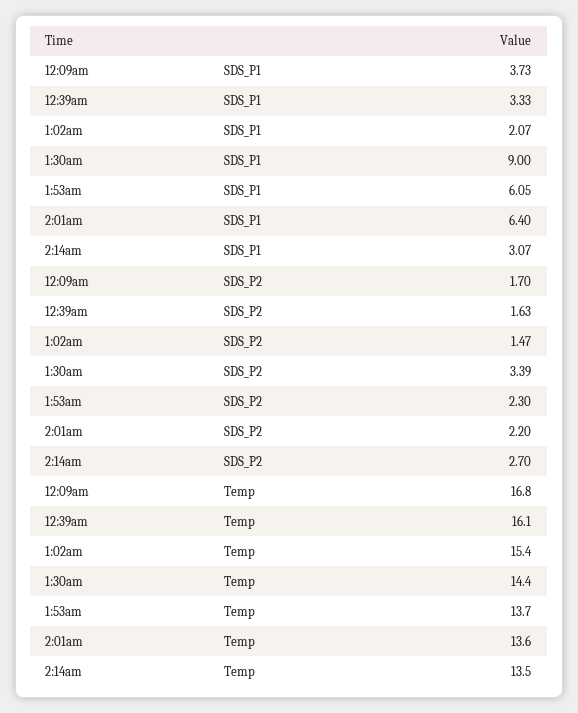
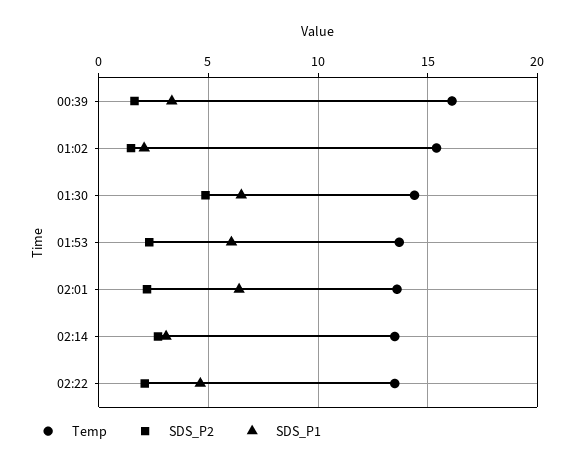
SDS_P1, 12:09am: 3.73 -> none
SDS_P1, 1:30am: 9 -> 6.5
SDS_P2, 12:09am: 1.7 -> none
SDS_P2, 1:30am: 3.39 -> 5
Temp, 12:09am: 16.8 -> none
Temp, 02:22: none -> 13.5
SDS_P2, 02:22: none -> 2
SDS_P1, 02:22: none -> 4.5

